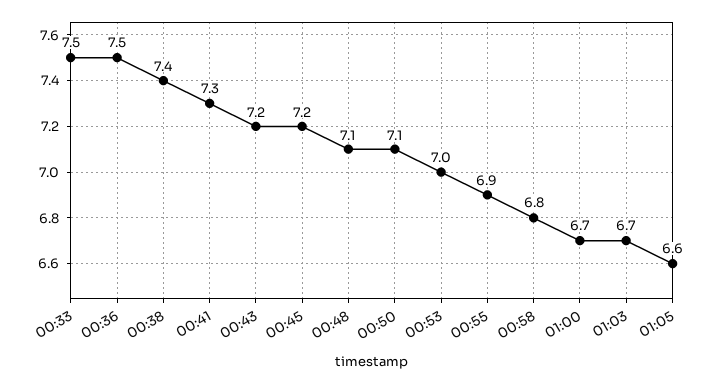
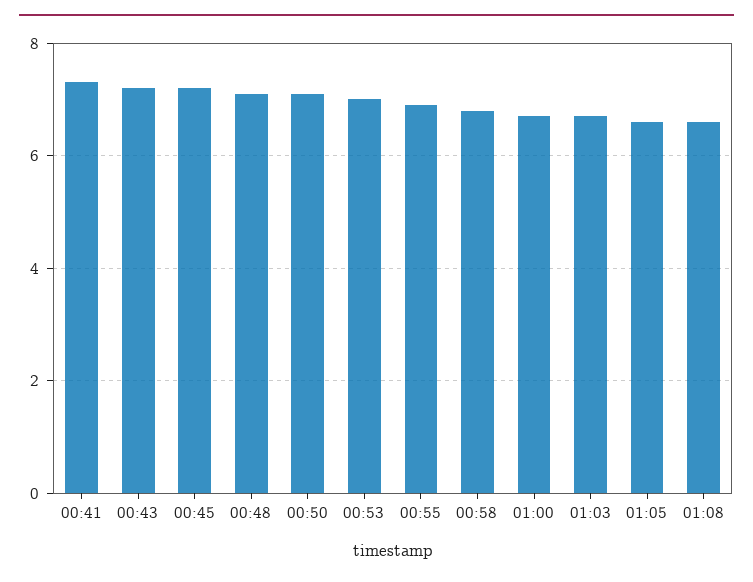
00:33: 7.5 -> none
00:36: 7.5 -> none
00:38: 7.4 -> none
01:08: none -> 6.5

